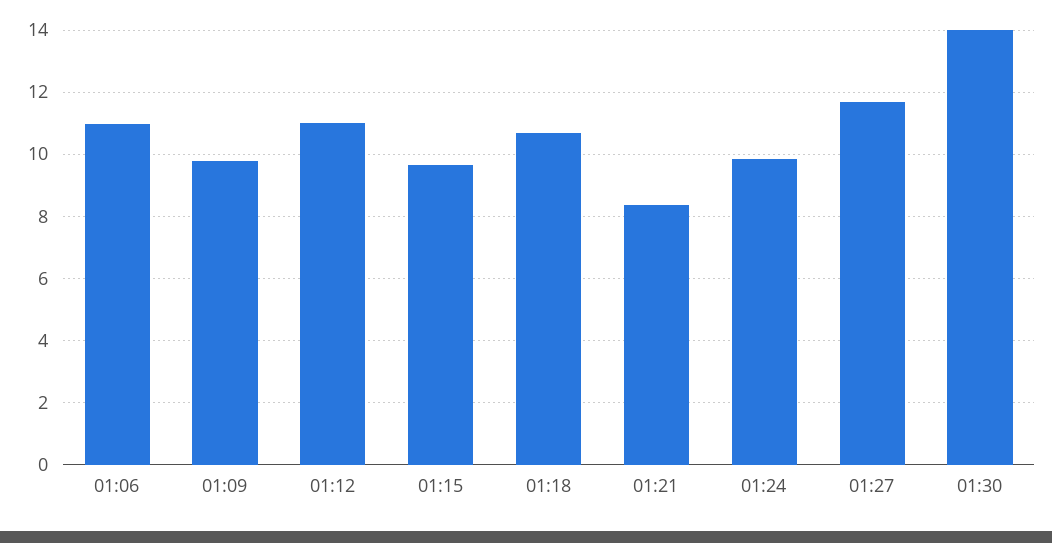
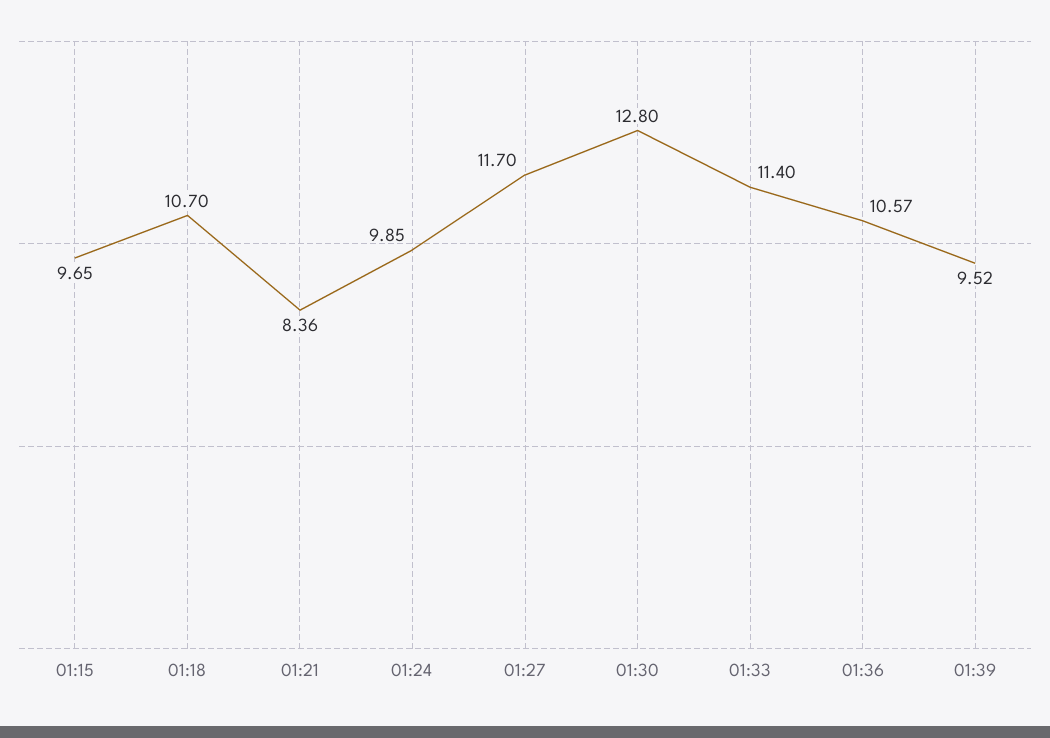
01:06: 11 -> none
01:09: 9.8 -> none
01:12: 11 -> none
01:30: 14 -> 12.8
01:33: none -> 11.4
01:36: none -> 10.57
01:39: none -> 9.52

